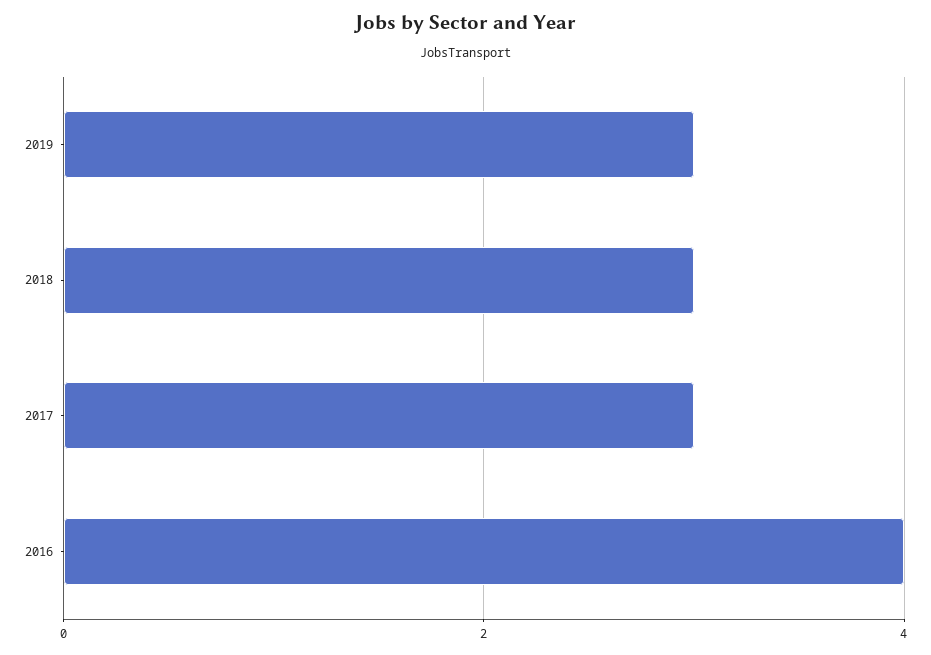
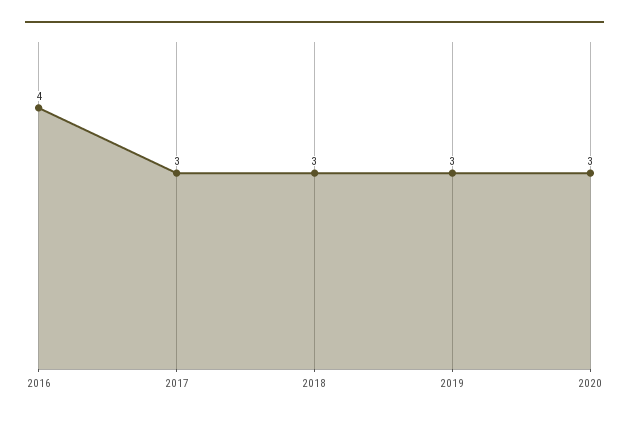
2020: none -> 3

